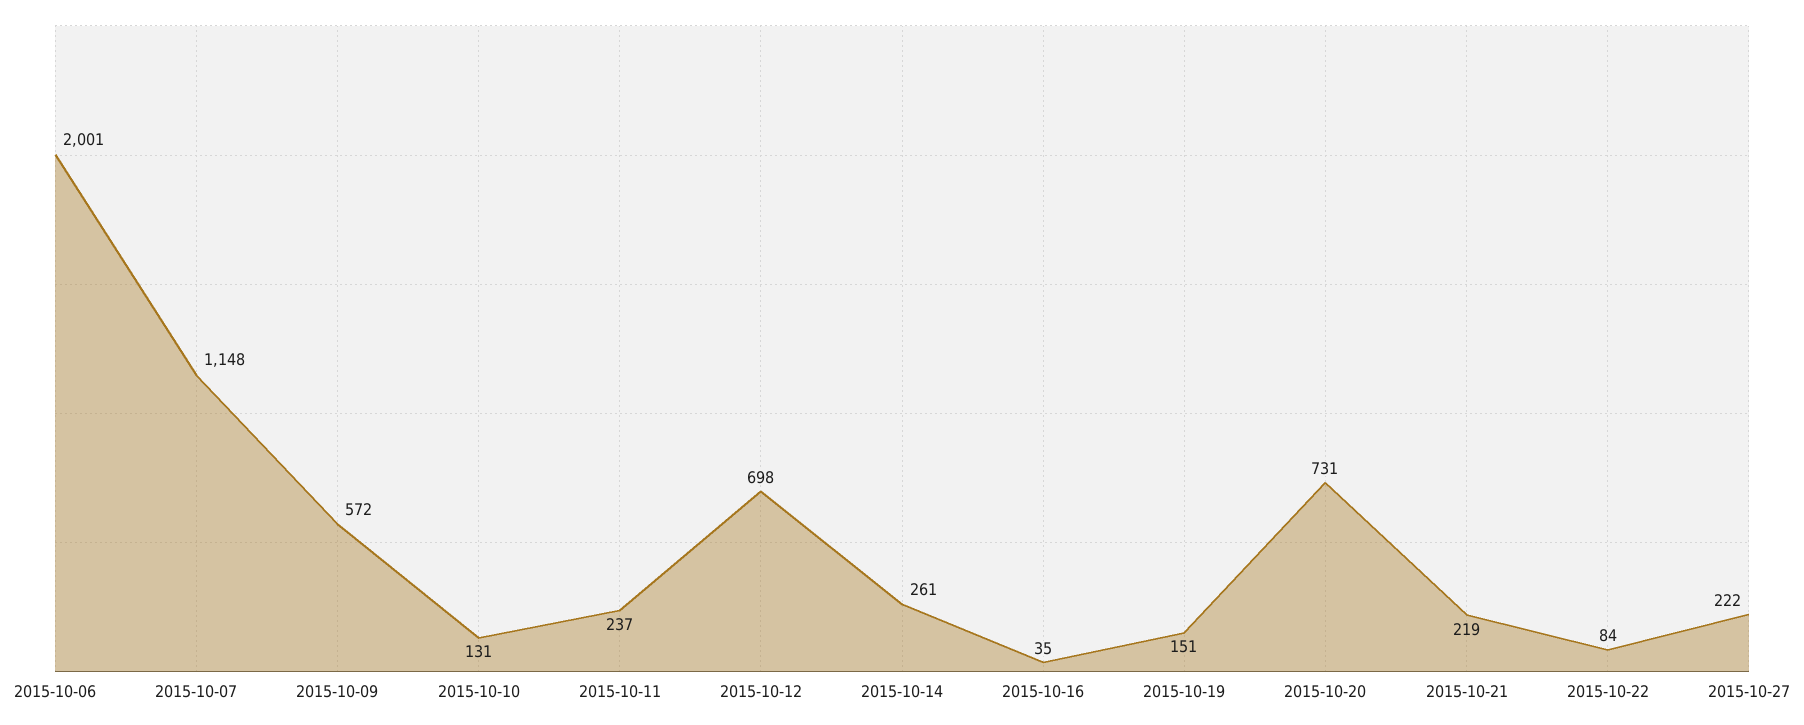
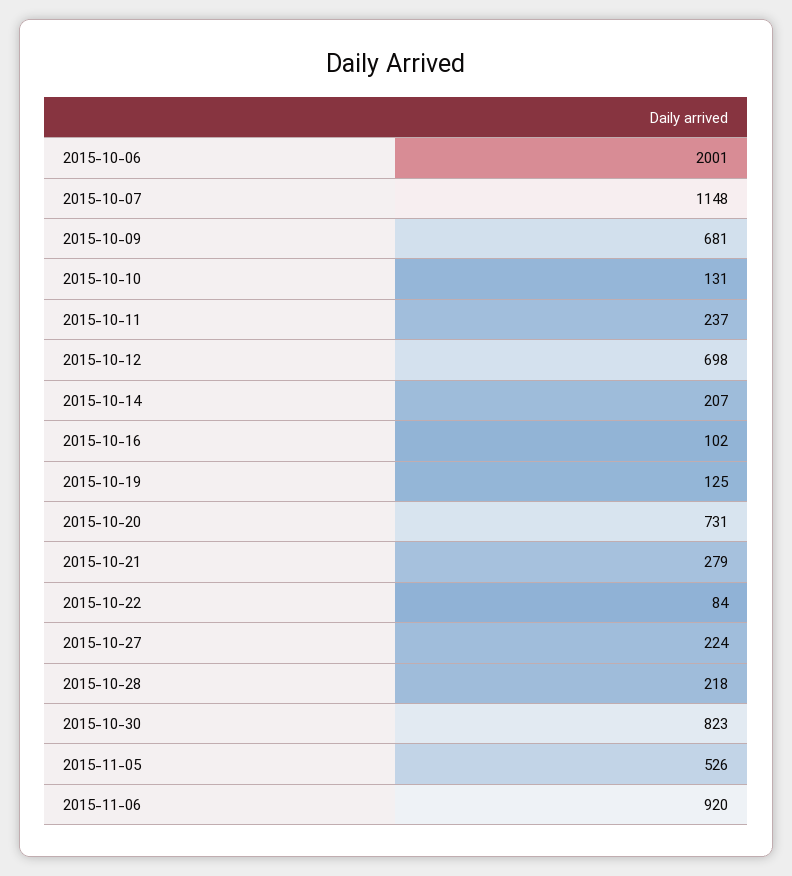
2015-10-09: 572 -> 681
2015-10-14: 261 -> 207
2015-10-16: 35 -> 102
2015-10-19: 151 -> 125
2015-10-21: 219 -> 279
2015-10-27: 222 -> 224
2015-10-28: none -> 218
2015-10-30: none -> 823
2015-11-05: none -> 526
2015-11-06: none -> 920

